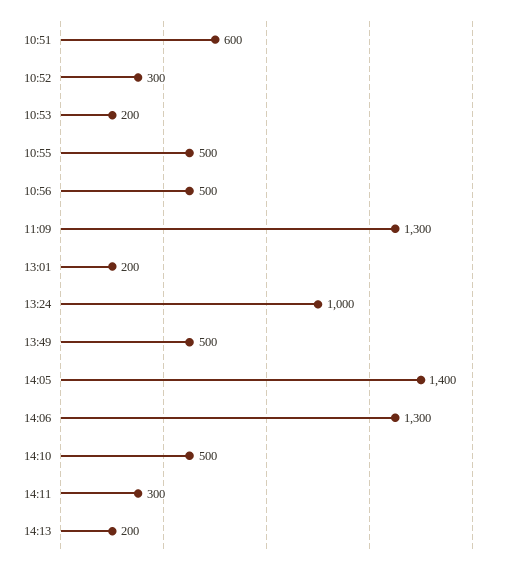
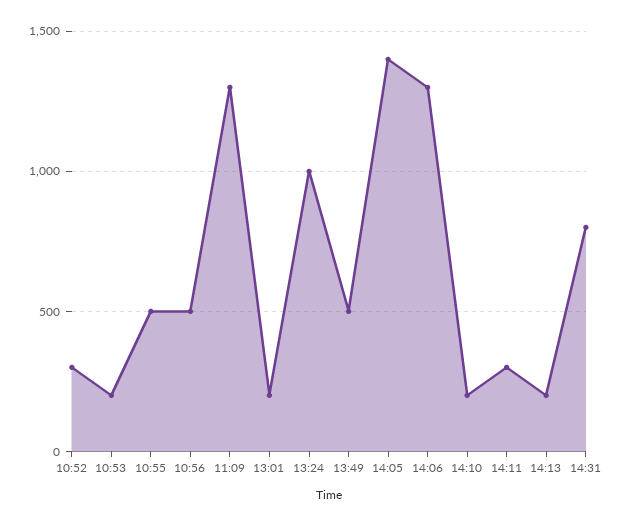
10:51: 600 -> none
14:10: 500 -> 200
14:31: none -> 800

